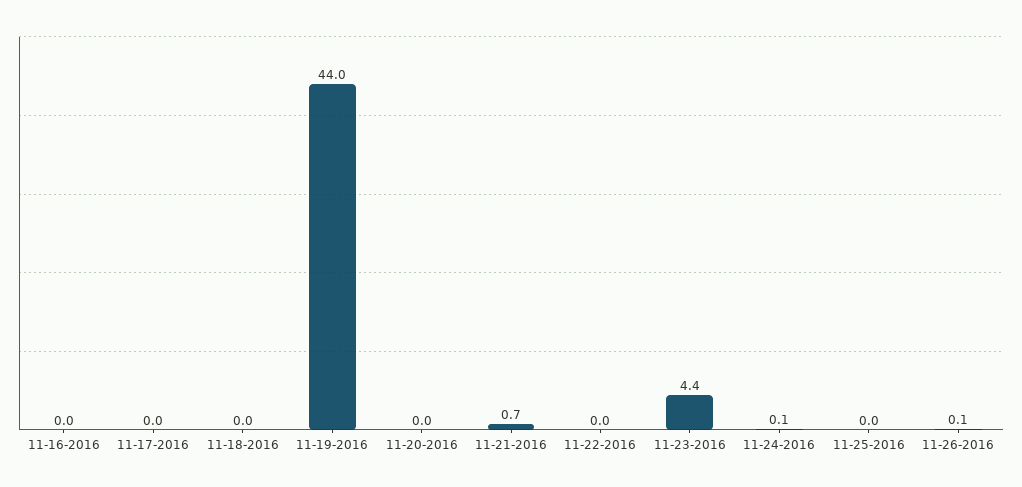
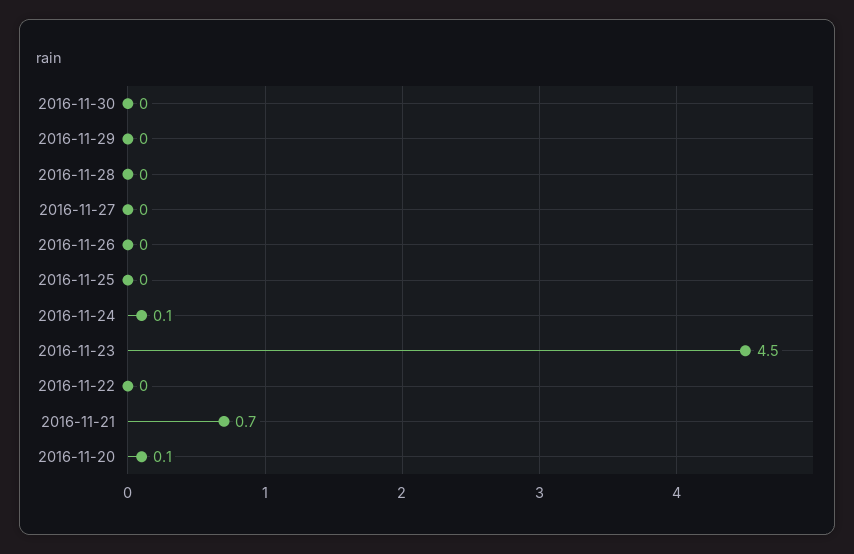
11-16-2016: 0 -> none
11-17-2016: 0 -> none
11-18-2016: 0 -> none
11-19-2016: 44 -> none
11-20-2016: 0 -> 0.1
11-23-2016: 4.4 -> 4.5
11-26-2016: 0.1 -> 0
2016-11-30: none -> 0
2016-11-29: none -> 0
2016-11-28: none -> 0
2016-11-27: none -> 0

